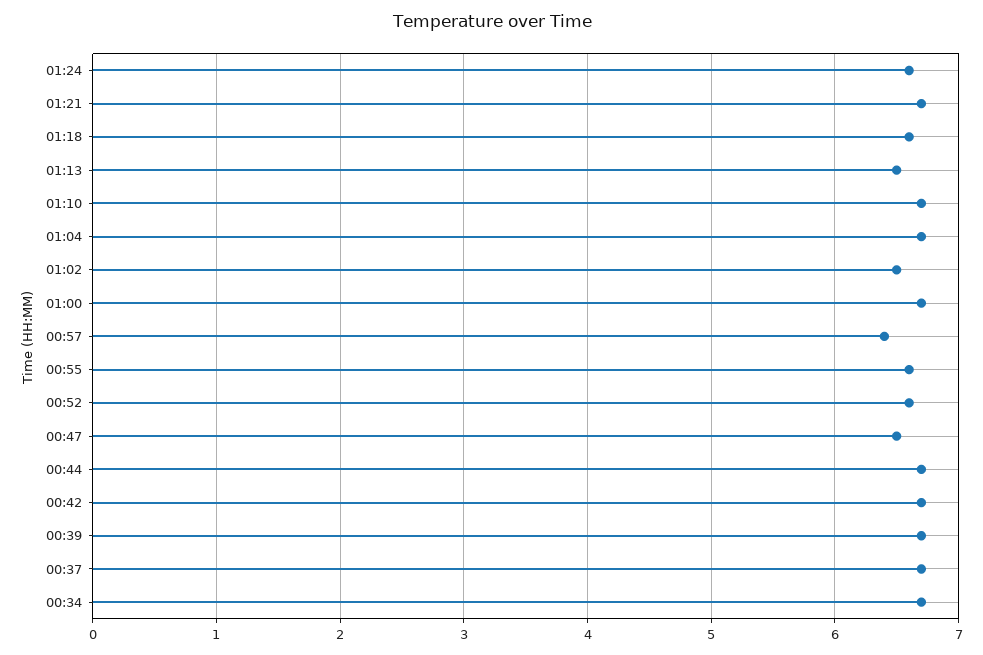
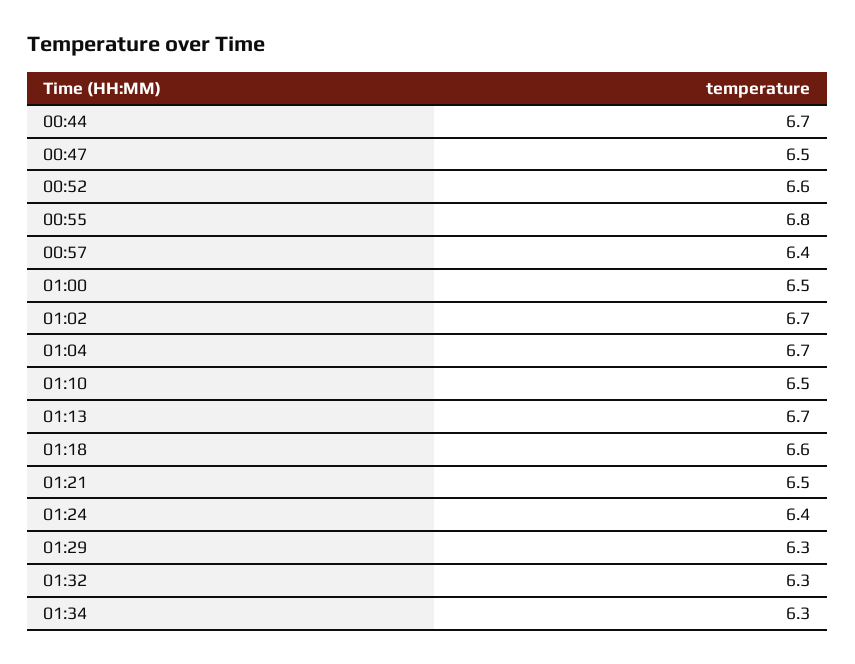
01:24: 6.6 -> 6.4
01:21: 6.7 -> 6.5
01:13: 6.5 -> 6.7
01:10: 6.7 -> 6.5
01:02: 6.5 -> 6.7
01:00: 6.7 -> 6.5
00:55: 6.6 -> 6.8
00:42: 6.7 -> none
00:39: 6.7 -> none
00:37: 6.7 -> none
00:34: 6.7 -> none
01:29: none -> 6.3
01:32: none -> 6.3
01:34: none -> 6.3

